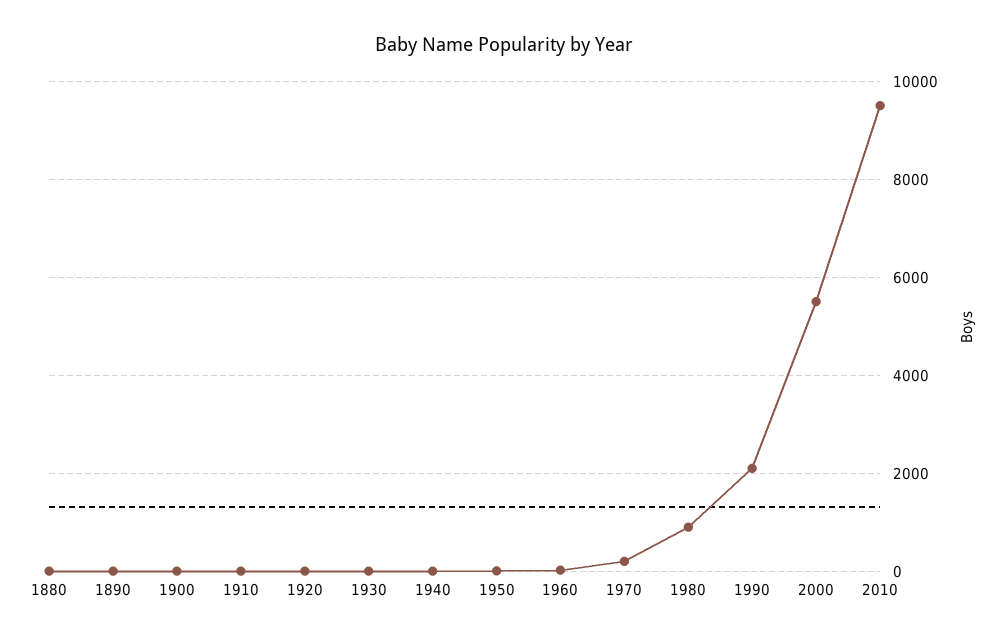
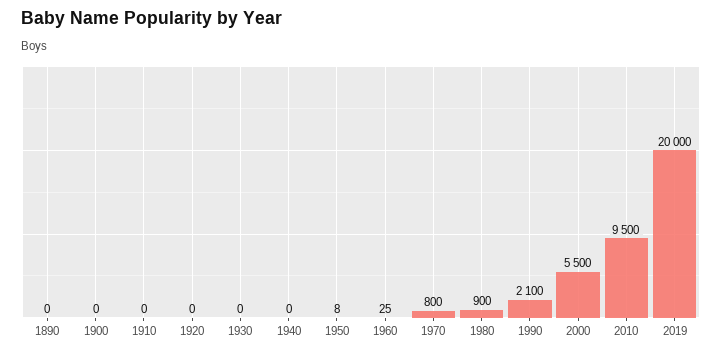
1880: 0 -> none
1970: 200 -> 800
2019: none -> 20000

